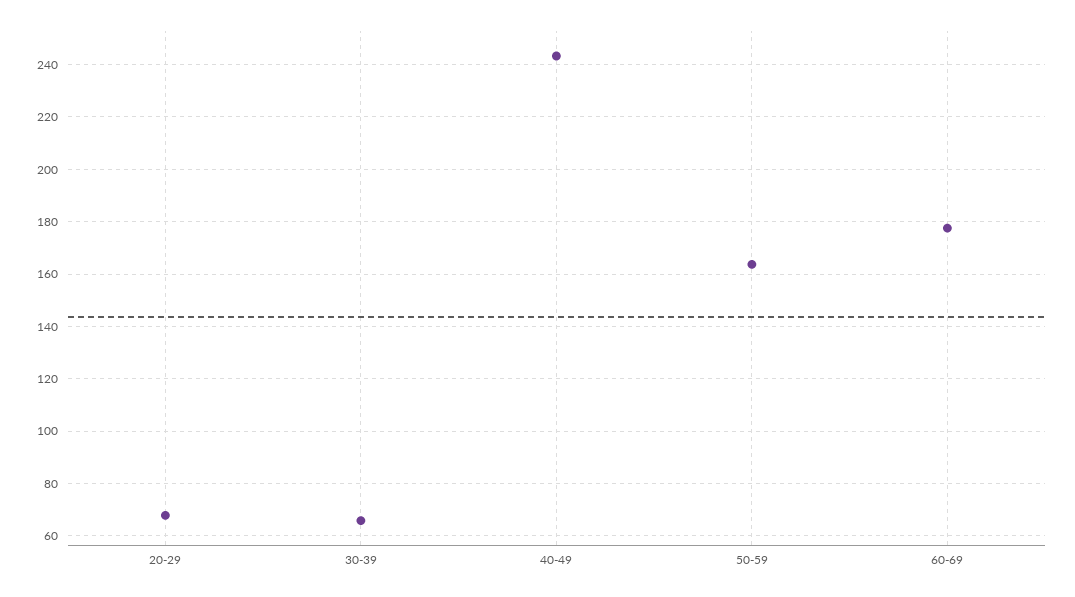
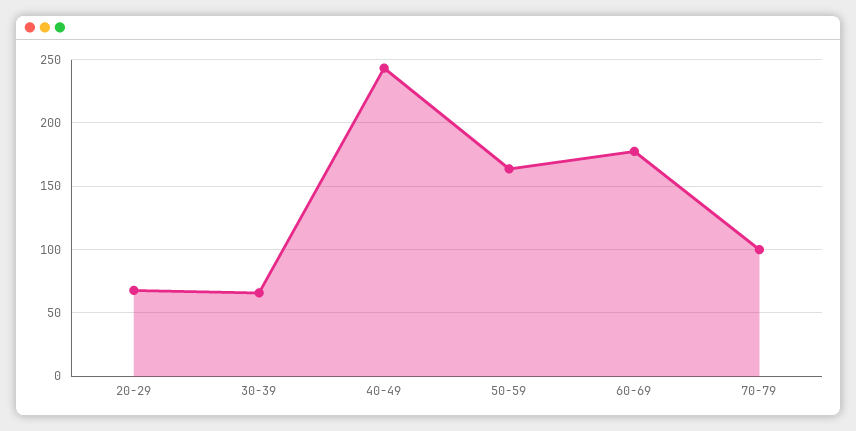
70-79: none -> 100

